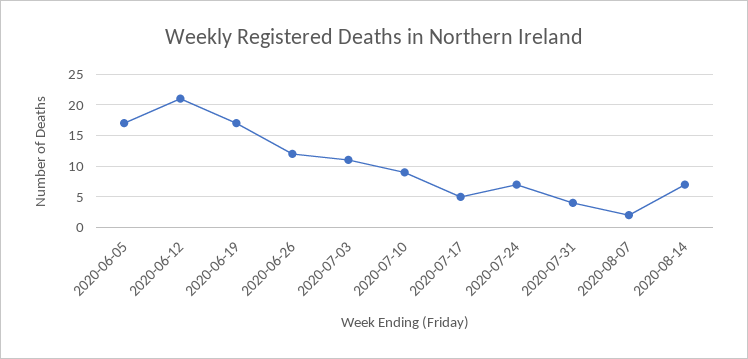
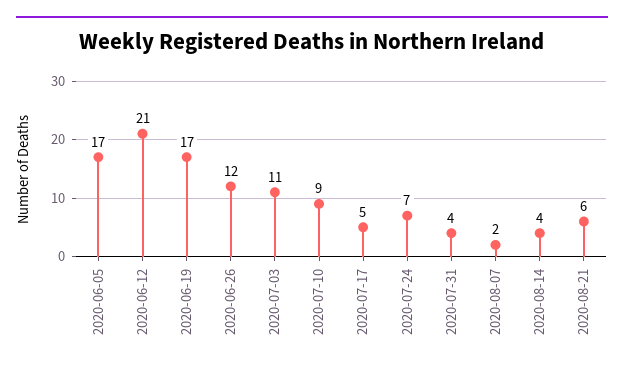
2020-08-14: 7 -> 4
2020-08-21: none -> 6

